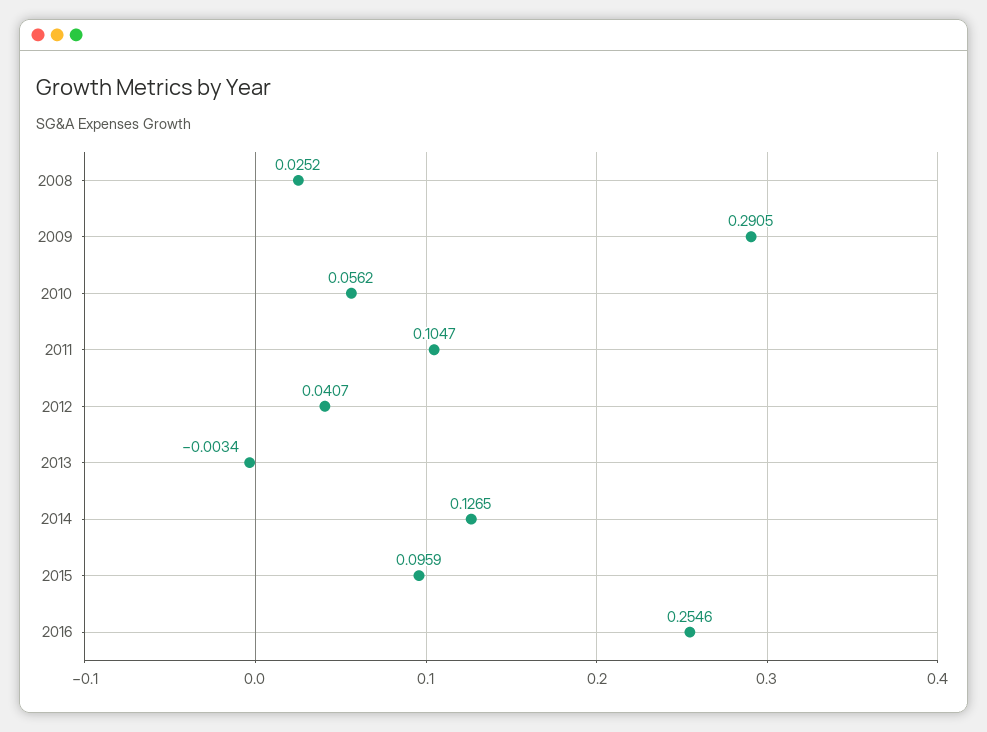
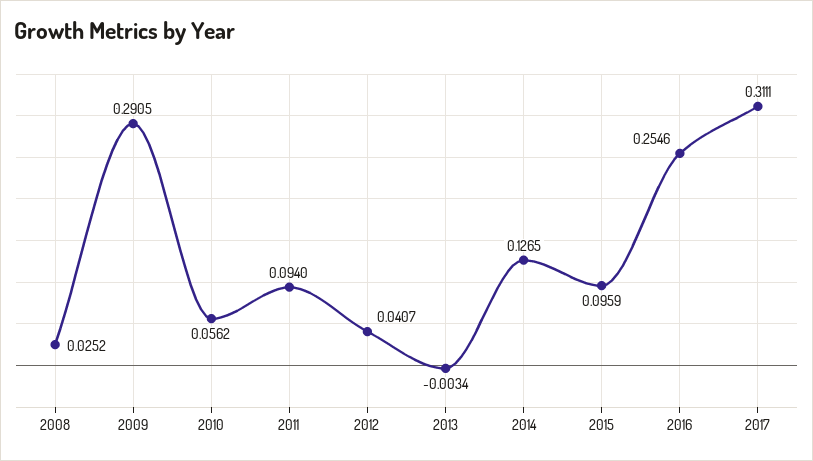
2011: 0.1047 -> 0.094
2017: none -> 0.3111

